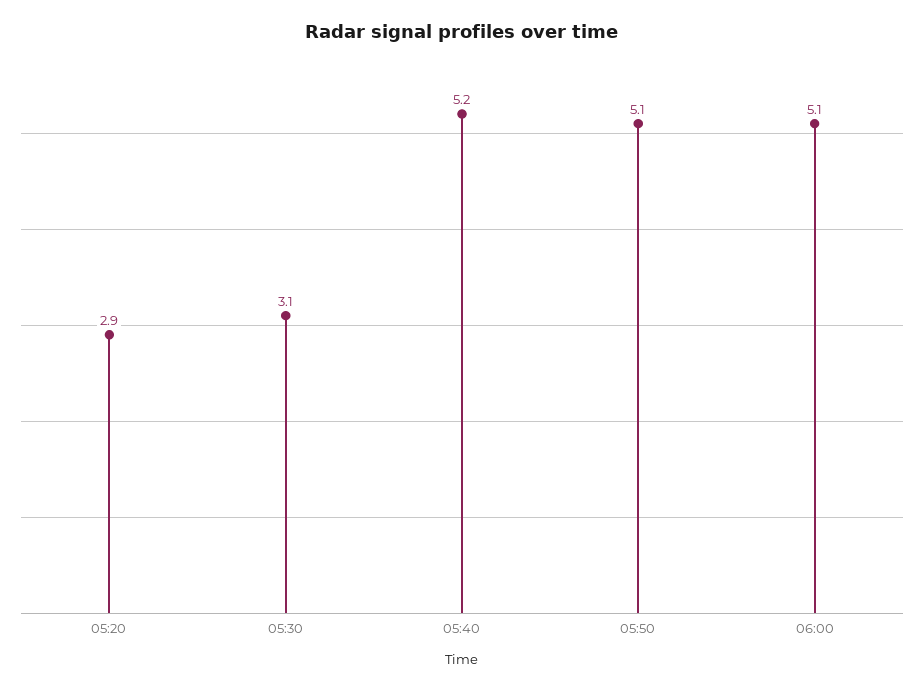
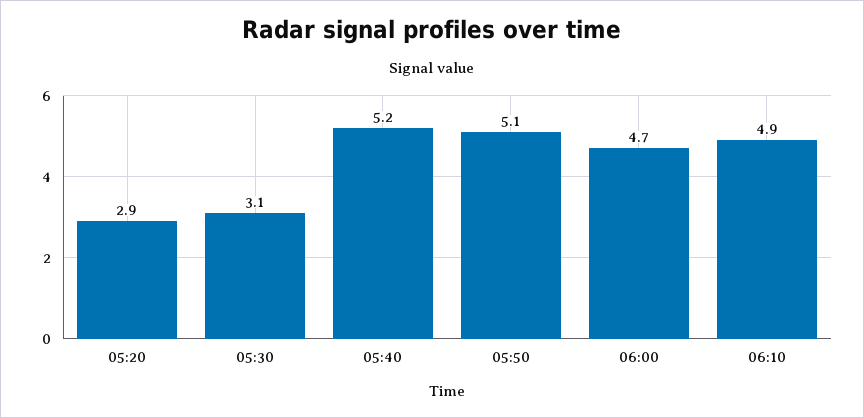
06:00: 5.1 -> 4.7
06:10: none -> 4.9

